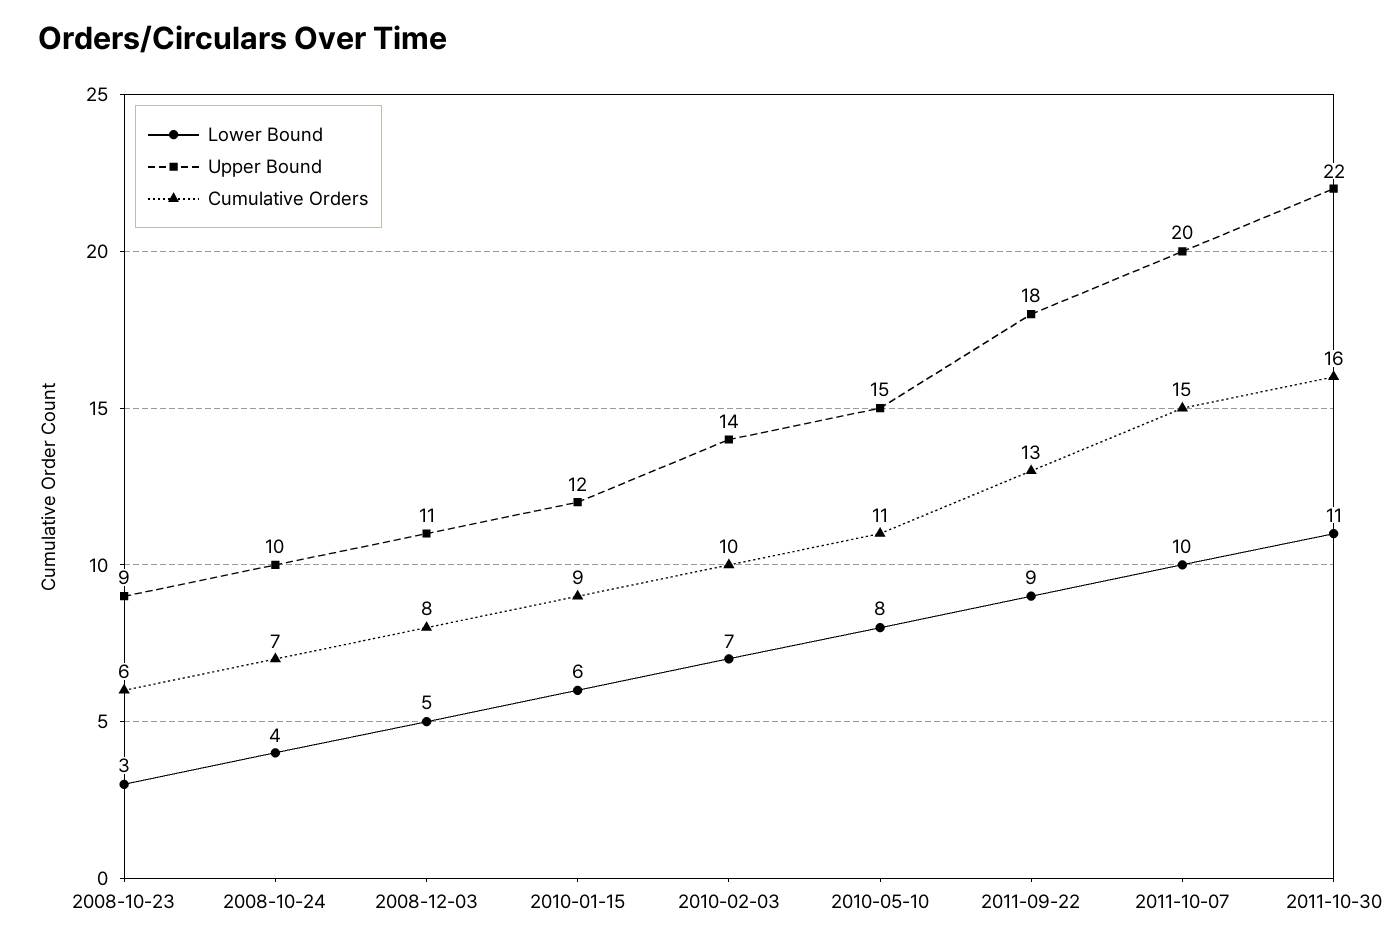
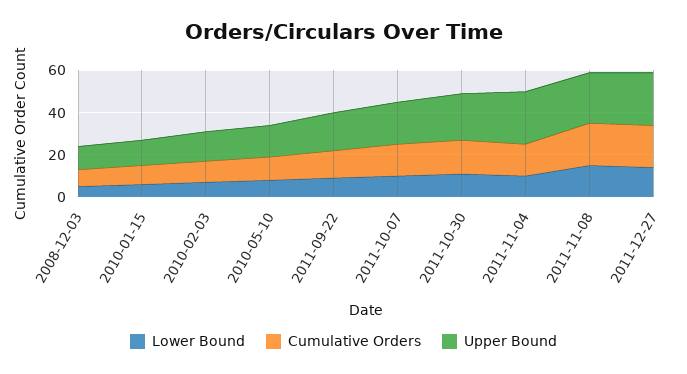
Lower Bound, 2008-10-23: 3 -> none
Upper Bound, 2008-10-23: 9 -> none
Cumulative Orders, 2008-10-23: 6 -> none
Lower Bound, 2008-10-24: 4 -> none
Upper Bound, 2008-10-24: 10 -> none
Cumulative Orders, 2008-10-24: 7 -> none
Lower Bound, 2011-11-04: none -> 10
Cumulative Orders, 2011-11-04: none -> 15
Upper Bound, 2011-11-04: none -> 25
Lower Bound, 2011-11-08: none -> 15
Cumulative Orders, 2011-11-08: none -> 20
Upper Bound, 2011-11-08: none -> 25
Lower Bound, 2011-12-27: none -> 15
Cumulative Orders, 2011-12-27: none -> 20
Upper Bound, 2011-12-27: none -> 25

